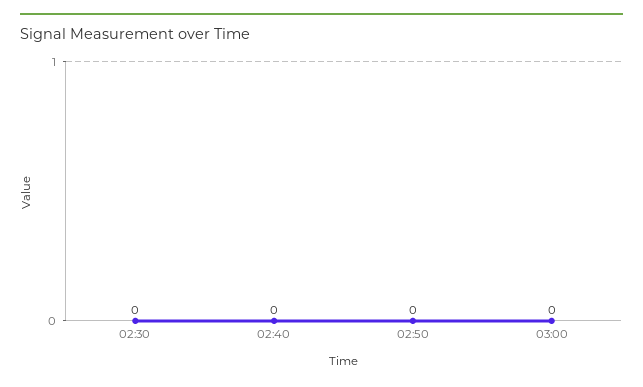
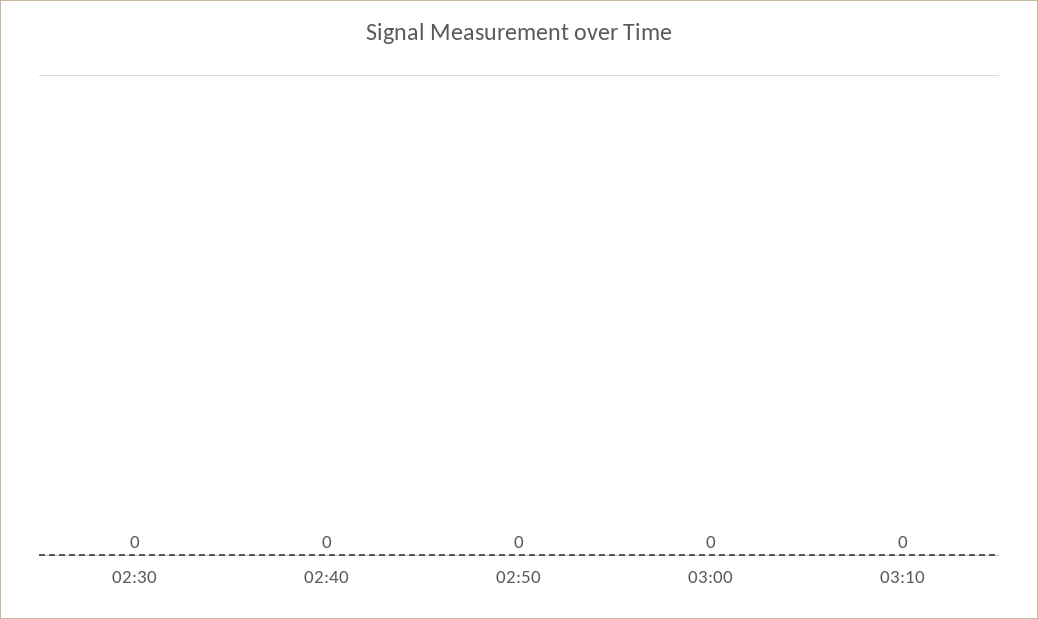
03:10: none -> 0

